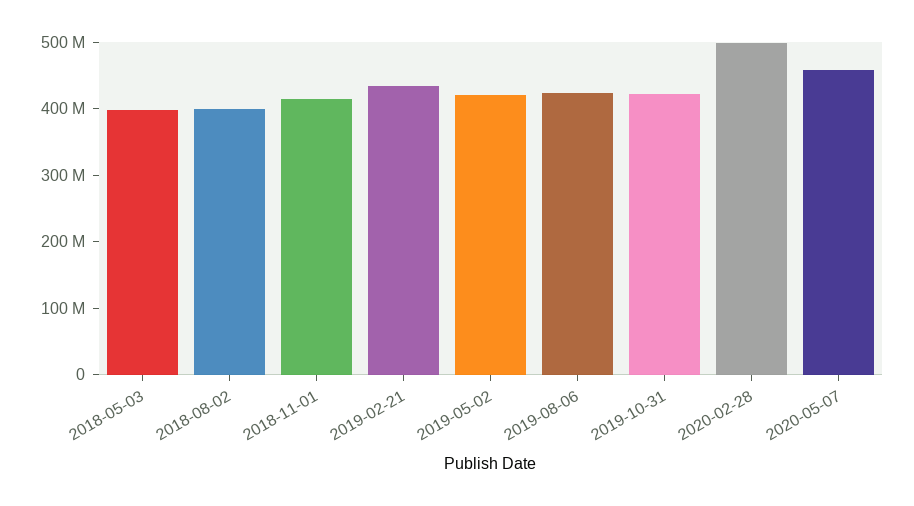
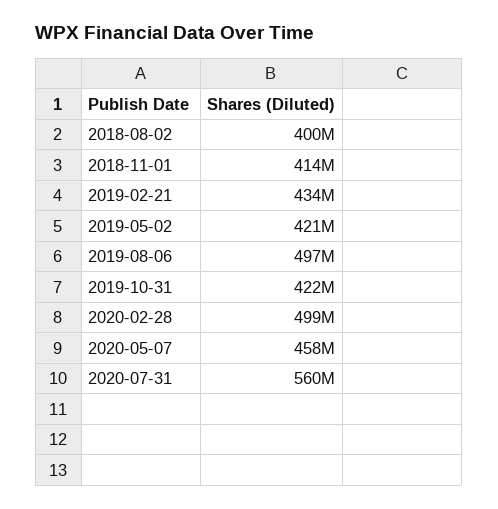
2018-05-03: 400000000 -> none
2019-08-06: 420000000 -> 497000000
2020-07-31: none -> 560000000

